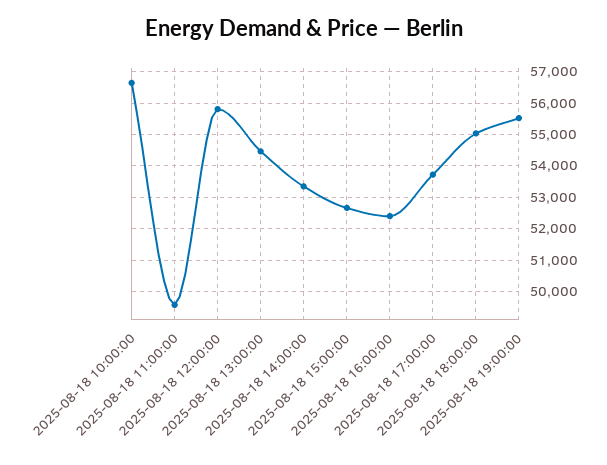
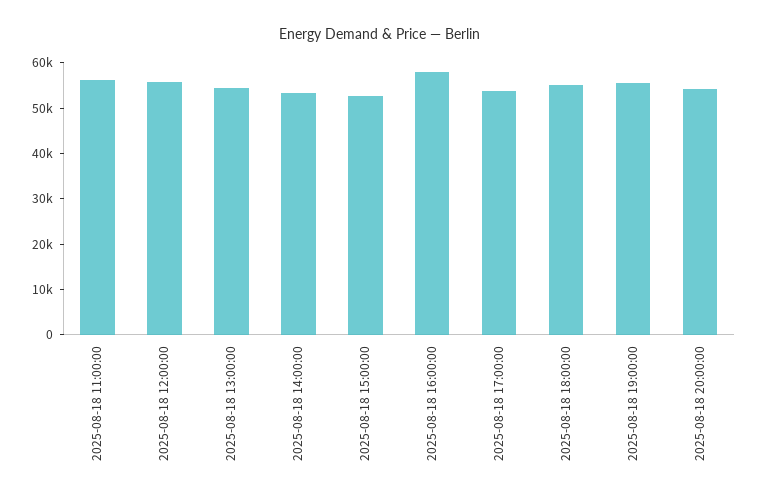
2025-08-18 10:00:00: 56600 -> none
2025-08-18 11:00:00: 49600 -> 56000
2025-08-18 16:00:00: 52400 -> 58000
2025-08-18 20:00:00: none -> 54000

